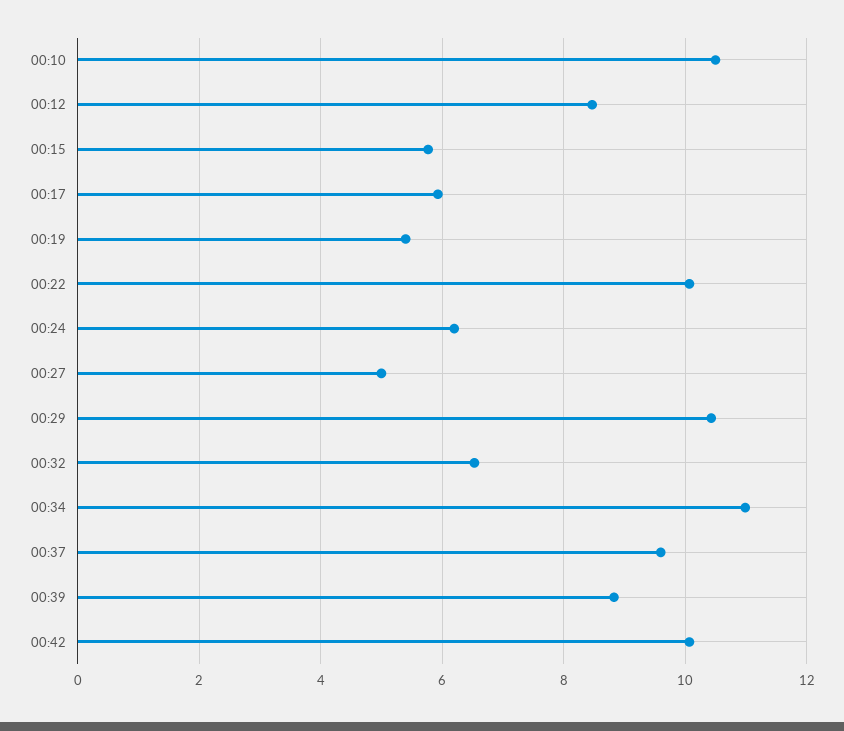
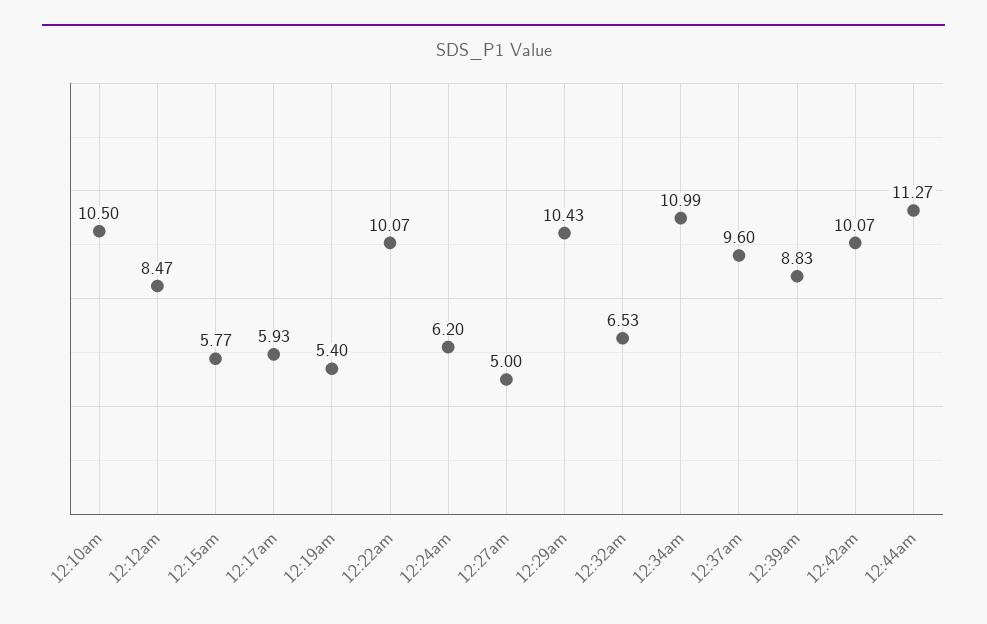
12:44am: none -> 11.27

